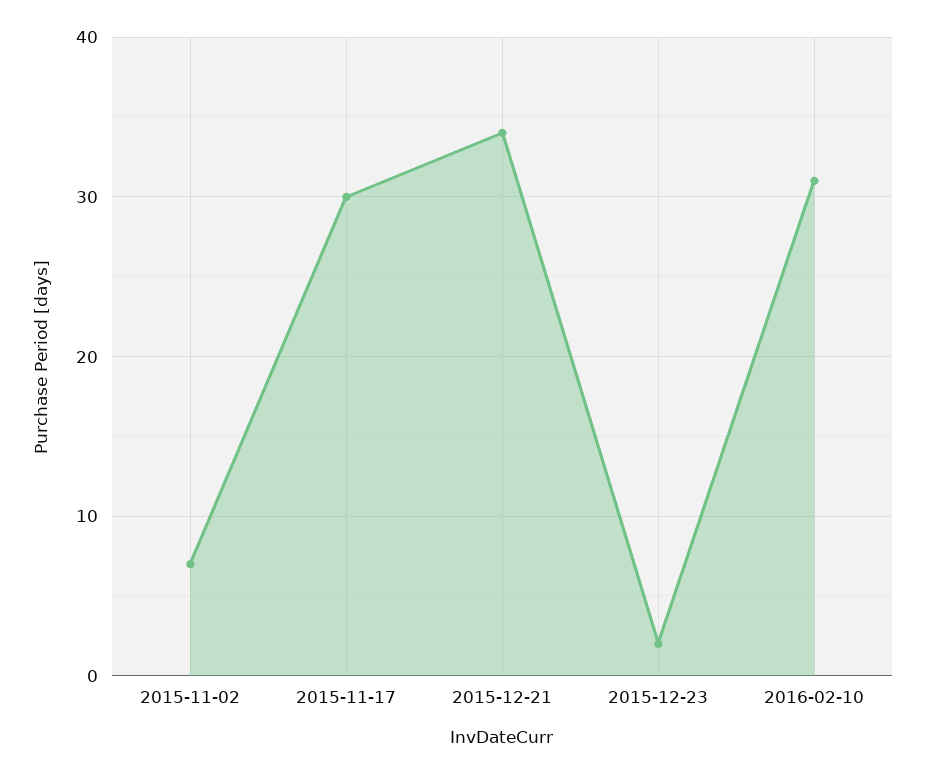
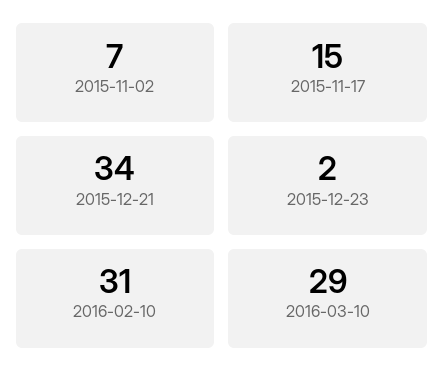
2015-11-17: 30 -> 15
2016-03-10: none -> 29

